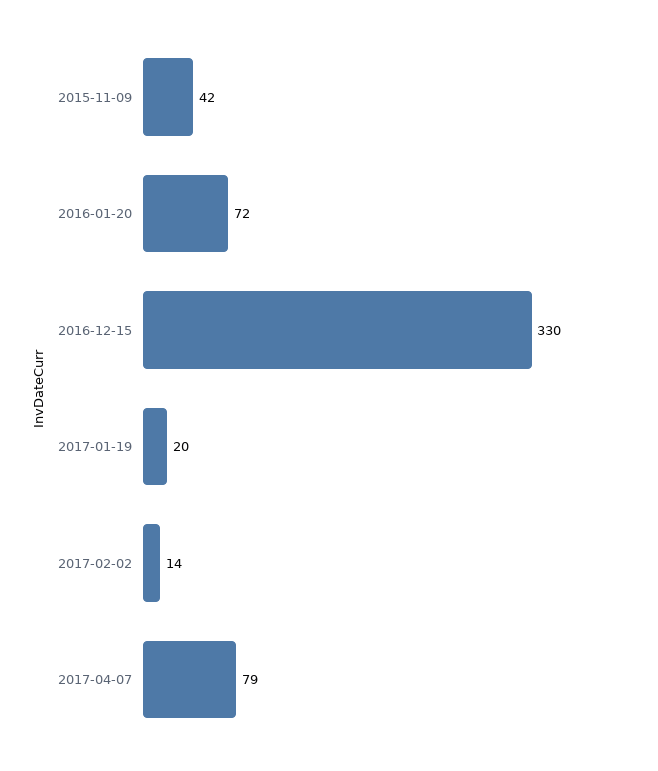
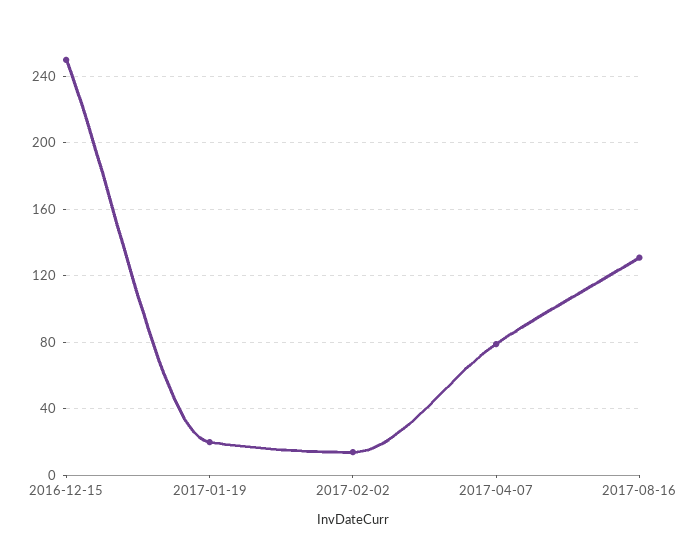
2015-11-09: 42 -> none
2016-01-20: 72 -> none
2016-12-15: 330 -> 250
2017-08-16: none -> 130

